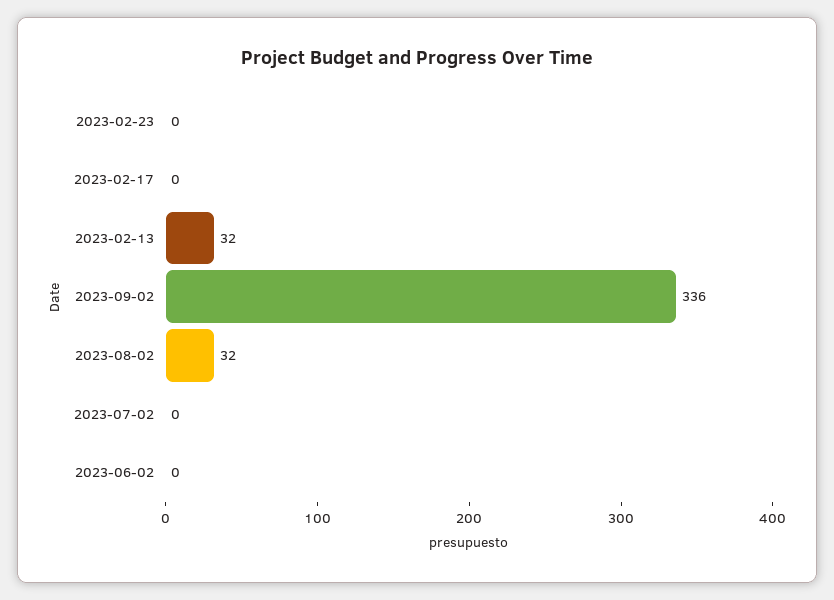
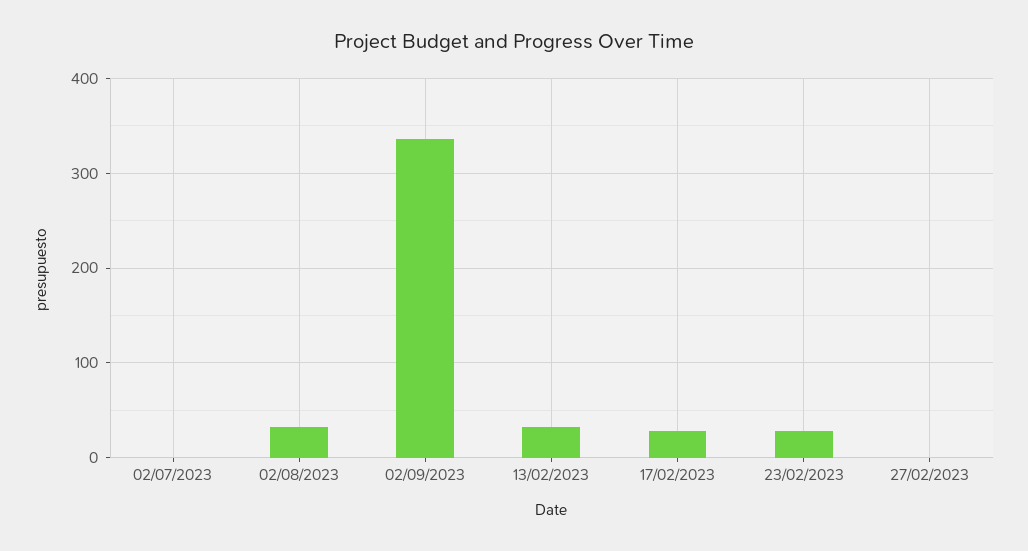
2023-02-23: 0 -> 30
2023-02-17: 0 -> 30
2023-06-02: 0 -> none
27/02/2023: none -> 0

